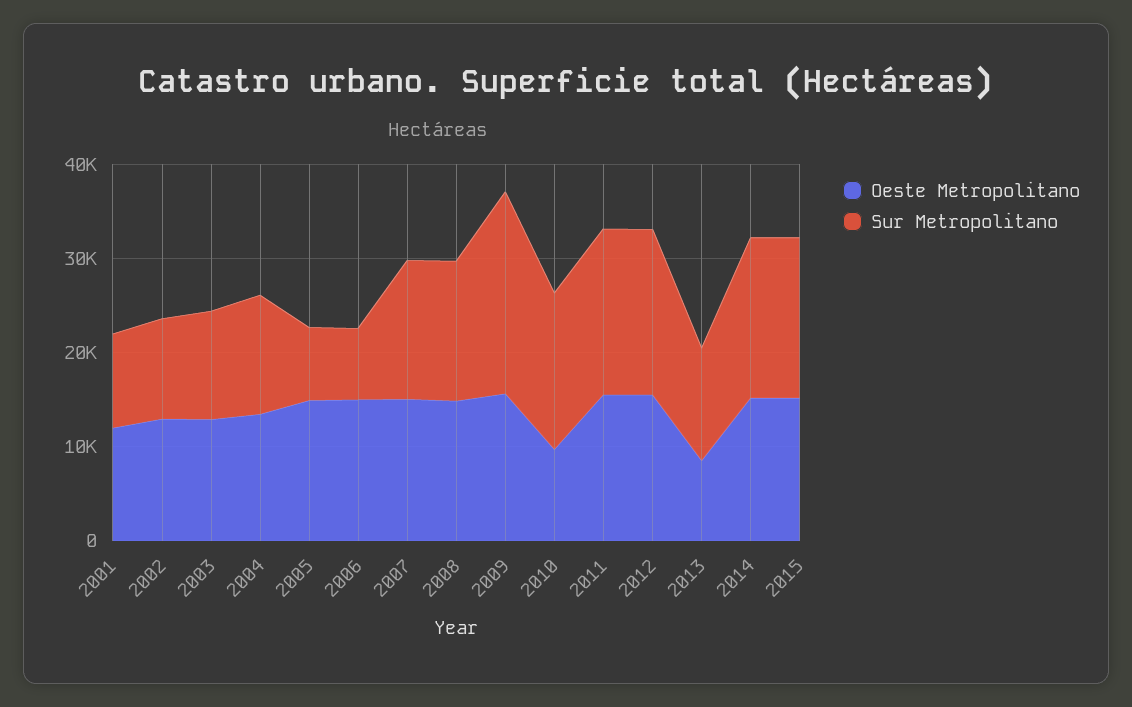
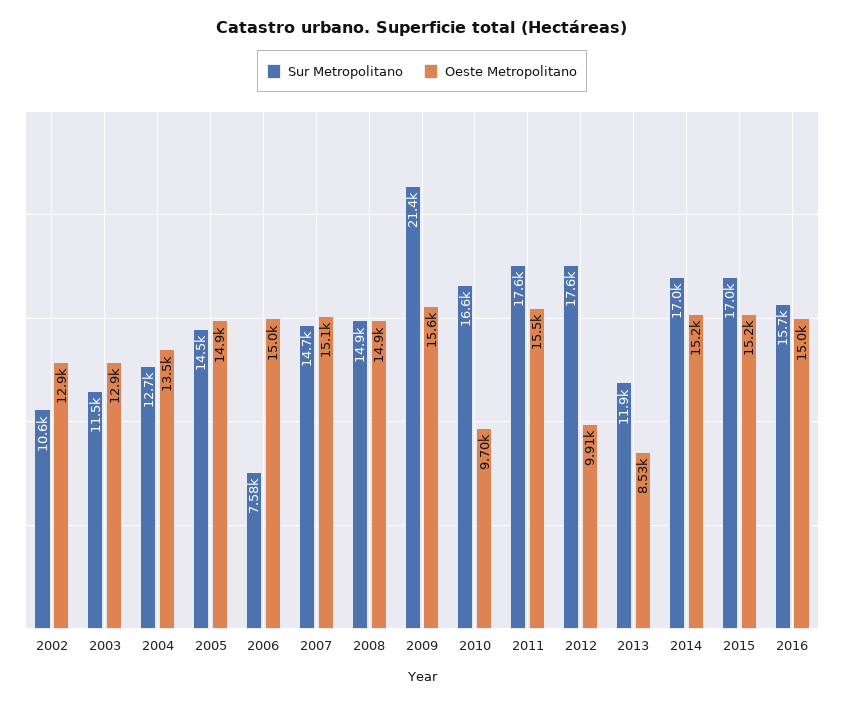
Oeste Metropolitano, 2001: 12000 -> none
Sur Metropolitano, 2001: 10000 -> none
Sur Metropolitano, 2005: 8000 -> 14500
Oeste Metropolitano, 2012: 16000 -> 9910
Sur Metropolitano, 2016: none -> 15700
Oeste Metropolitano, 2016: none -> 15000

